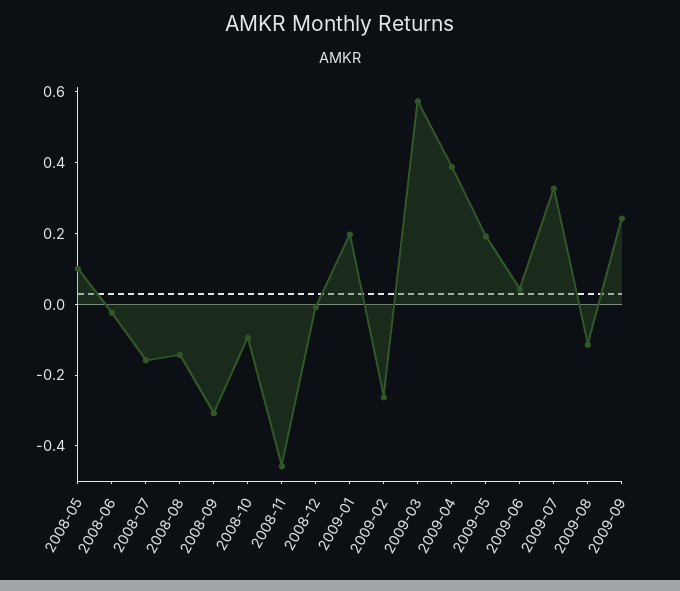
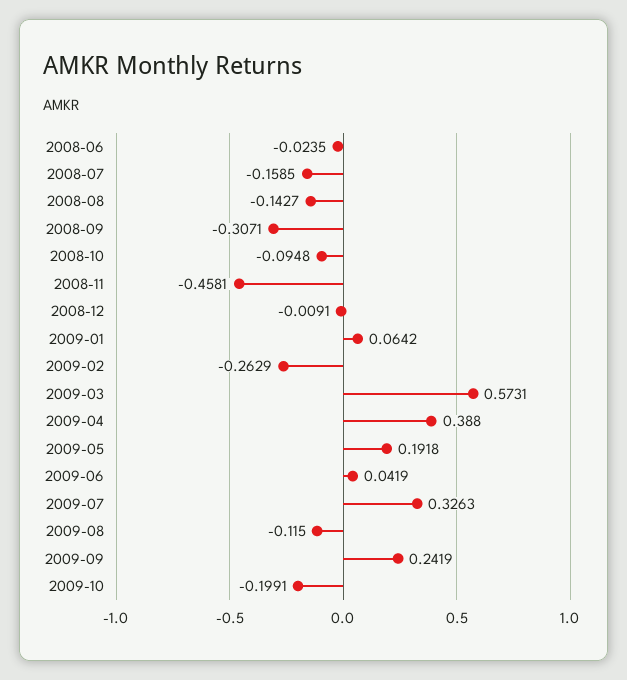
2008-05: 0.1 -> none
2009-01: 0.2 -> 0.0642
2009-10: none -> -0.1991

